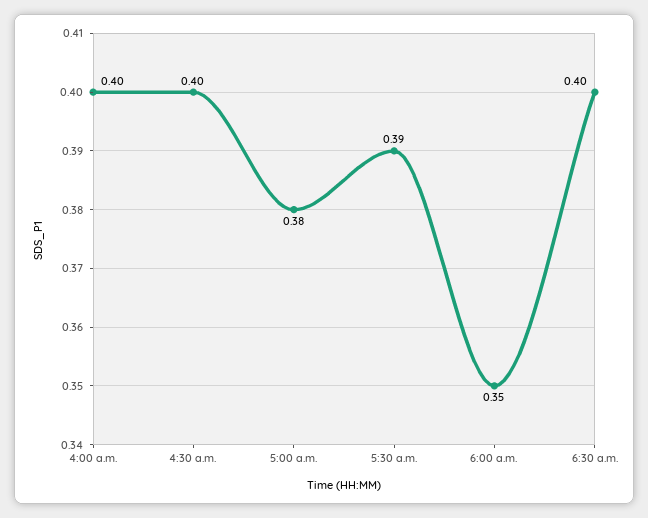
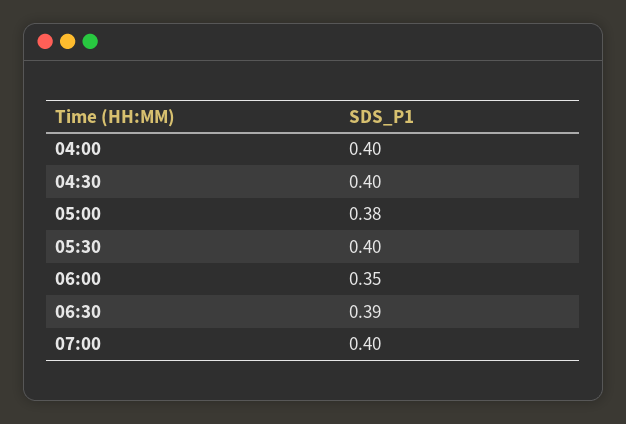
5:30 a.m.: 0.39 -> 0.4
6:30 a.m.: 0.4 -> 0.39
07:00: none -> 0.4

